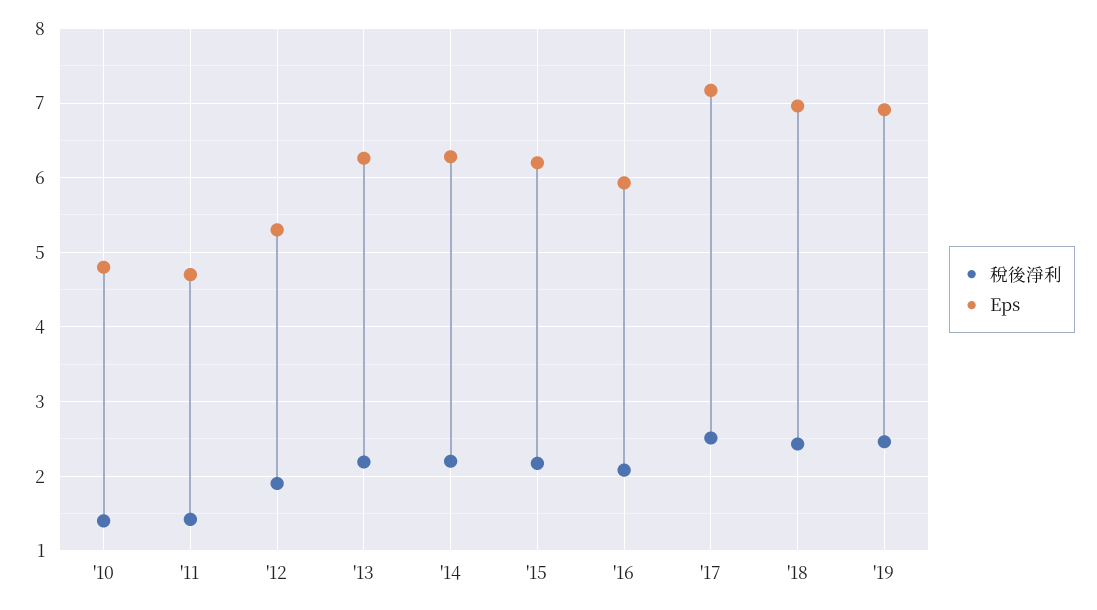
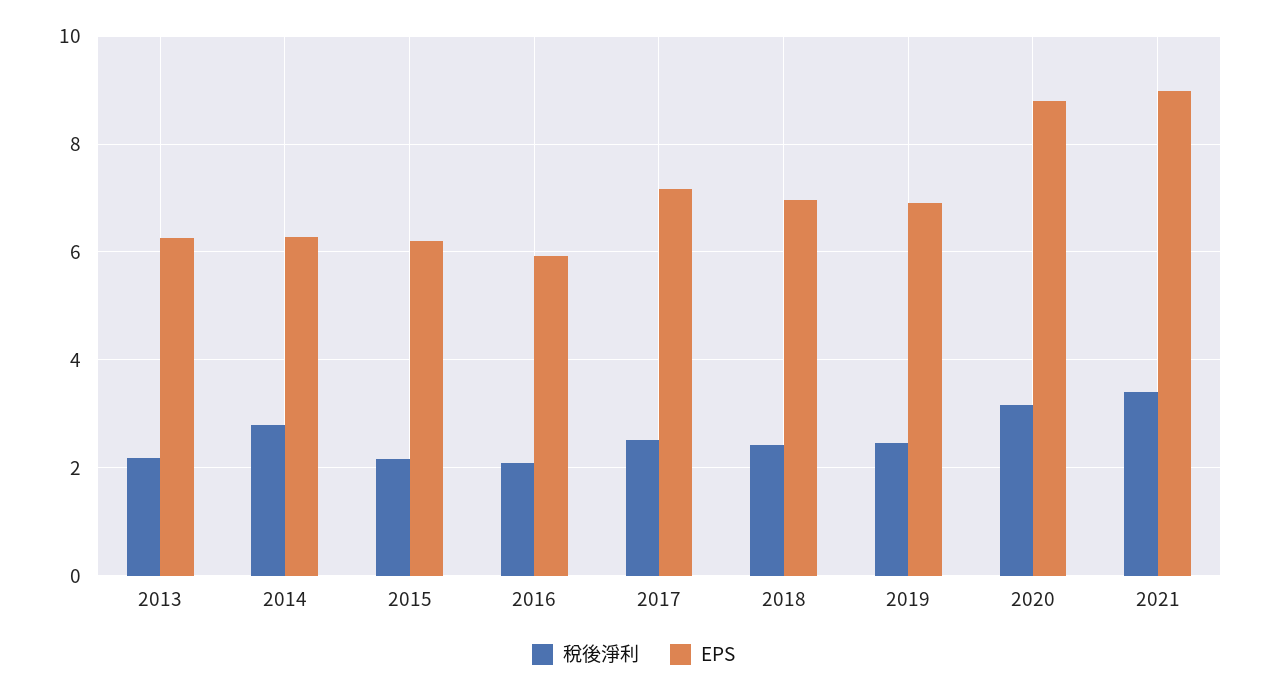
稅後淨利, '10: 1.4 -> none
Eps, '10: 4.8 -> none
稅後淨利, '11: 1.4 -> none
Eps, '11: 4.7 -> none
稅後淨利, '12: 1.9 -> none
Eps, '12: 5.3 -> none
稅後淨利, '14: 2.2 -> 2.8
稅後淨利, 2020: none -> 3.2
Eps, 2020: none -> 8.8
稅後淨利, 2021: none -> 3.4
Eps, 2021: none -> 9

